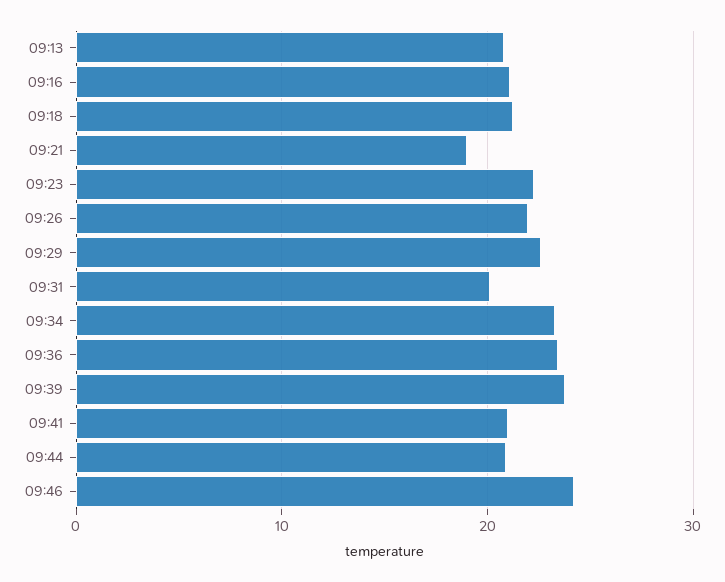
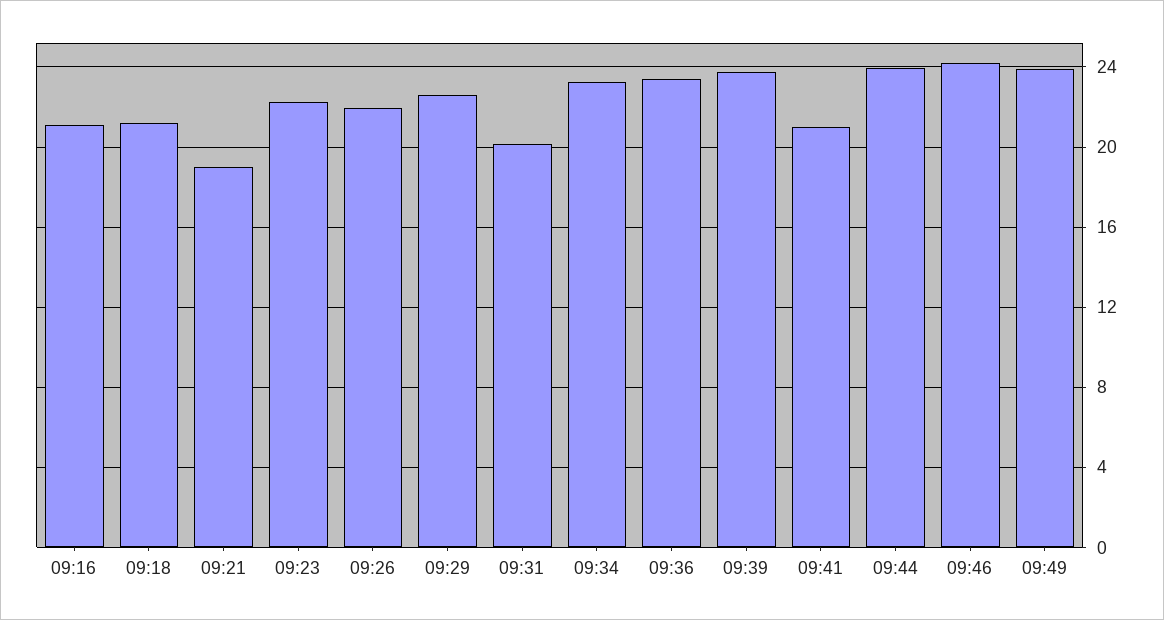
09:13: 21 -> none
09:44: 21 -> 24
09:49: none -> 24

